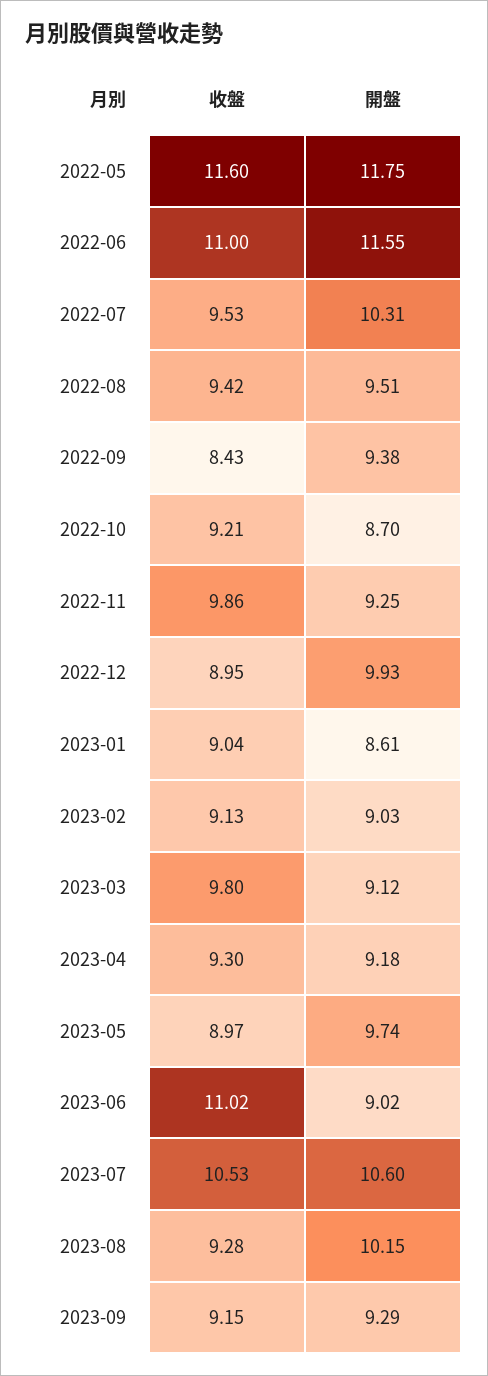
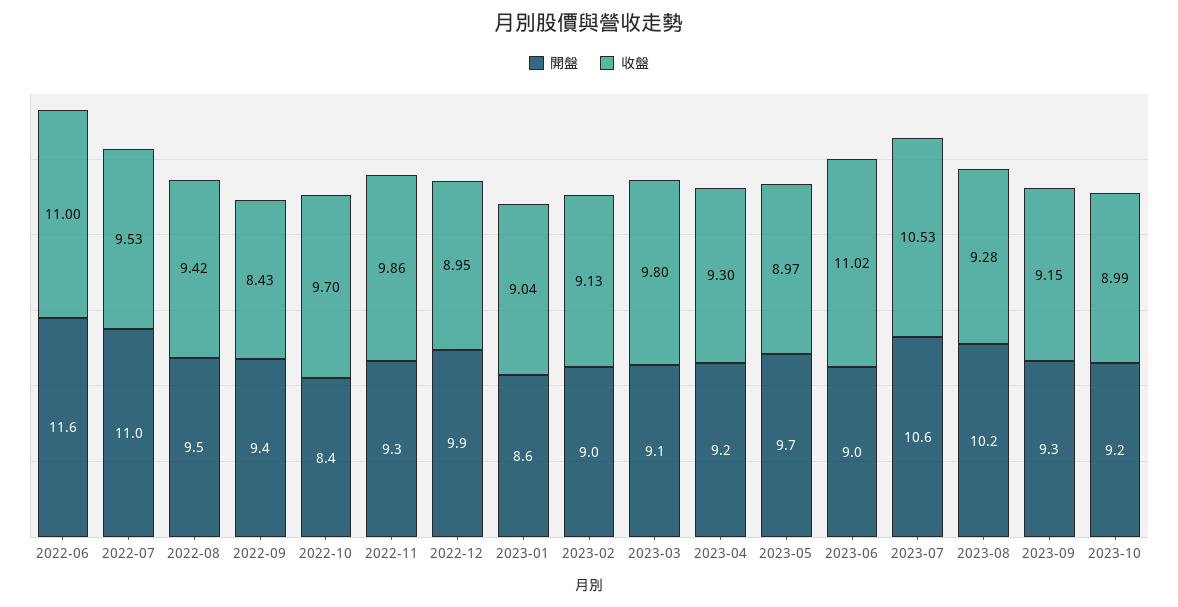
收盤, 2022-05: 11.6 -> none
開盤, 2022-05: 11.75 -> none
開盤, 2022-07: 10.31 -> 11
收盤, 2022-10: 9.21 -> 9.7
開盤, 2022-10: 8.7 -> 8.4
開盤, 2023-10: none -> 9.2
收盤, 2023-10: none -> 8.99

